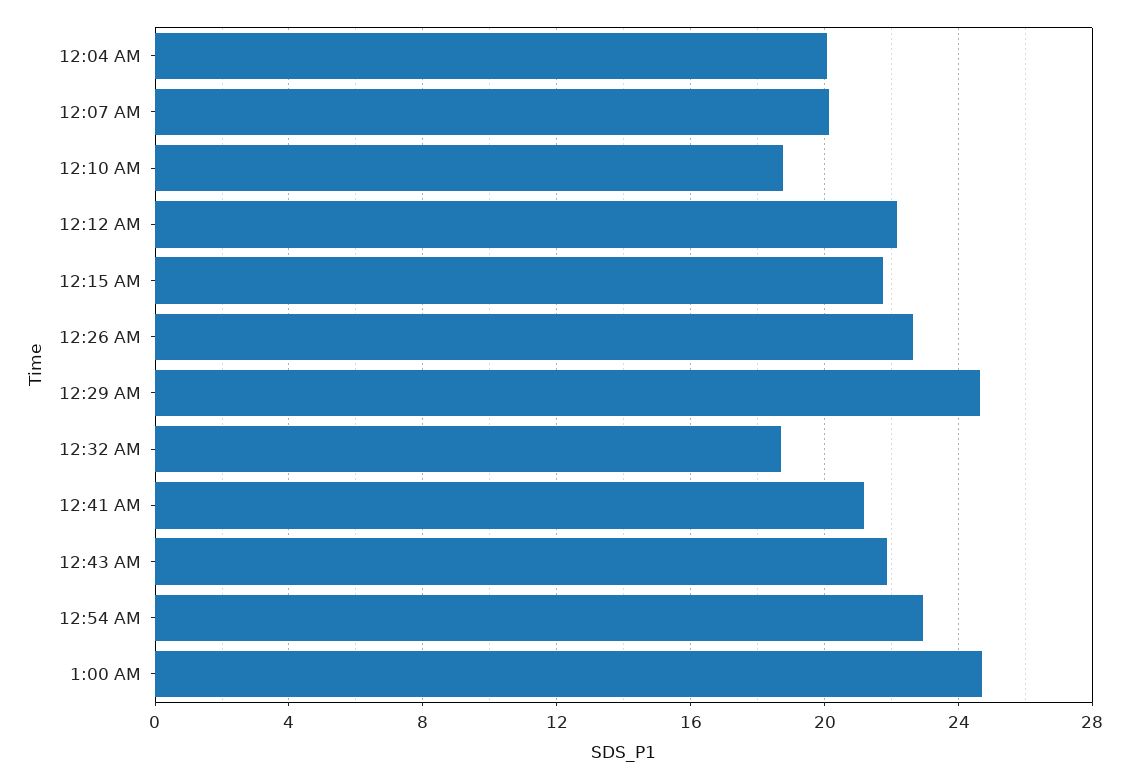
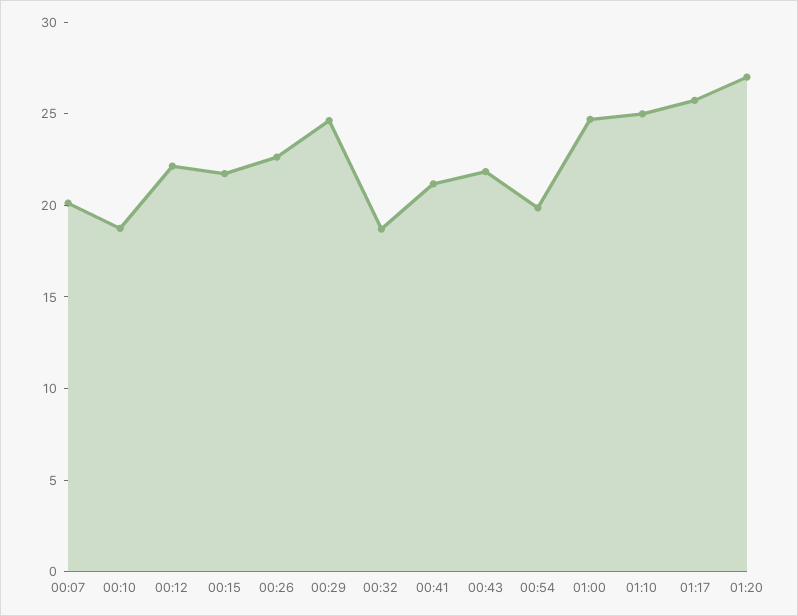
12:04 AM: 20 -> none
12:54 AM: 23 -> 20
01:10: none -> 25
01:17: none -> 26
01:20: none -> 27

